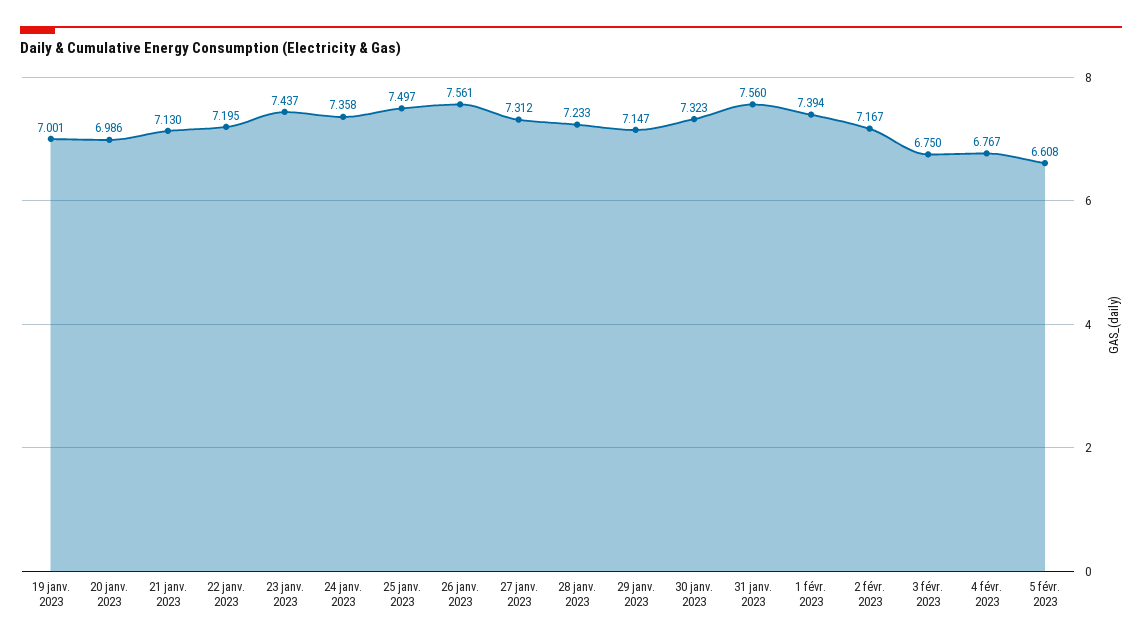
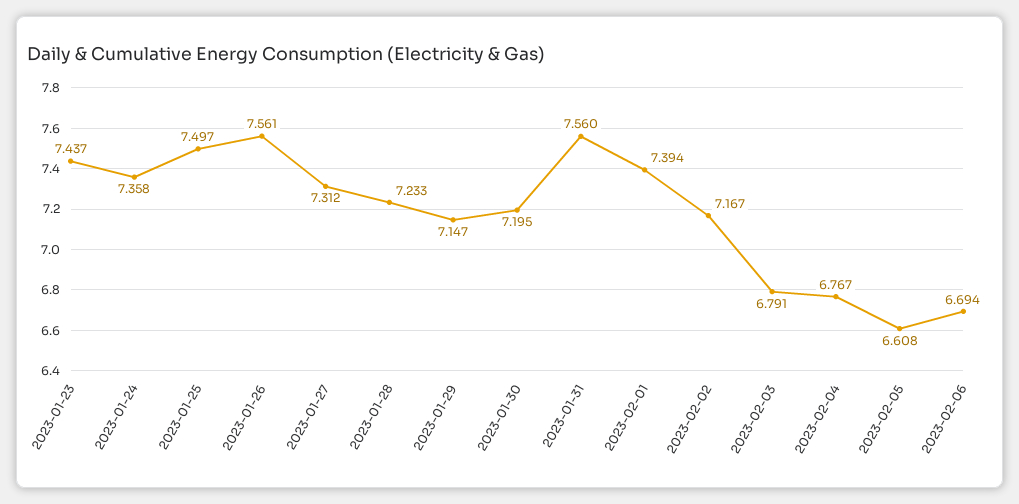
19 janv. 2023: 7.001 -> none
20 janv. 2023: 6.986 -> none
21 janv. 2023: 7.13 -> none
22 janv. 2023: 7.195 -> none
30 janv. 2023: 7.323 -> 7.195
3 févr. 2023: 6.75 -> 6.791
2023-02-06: none -> 6.694

